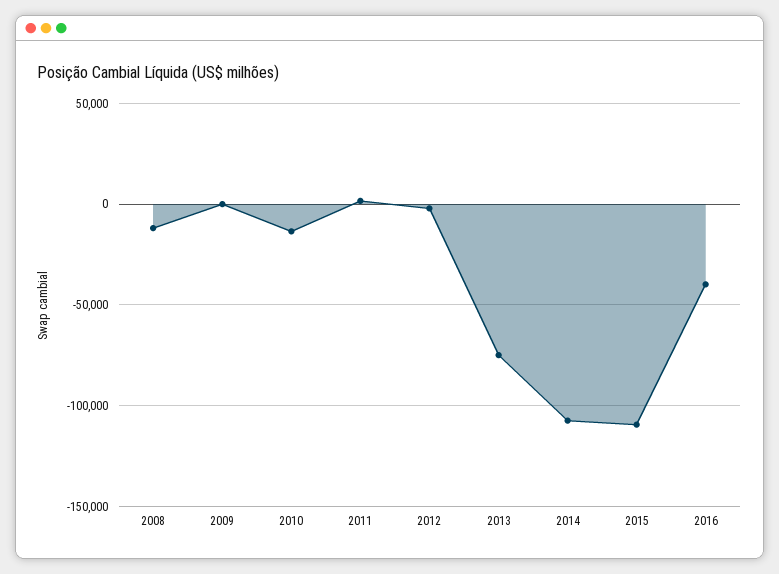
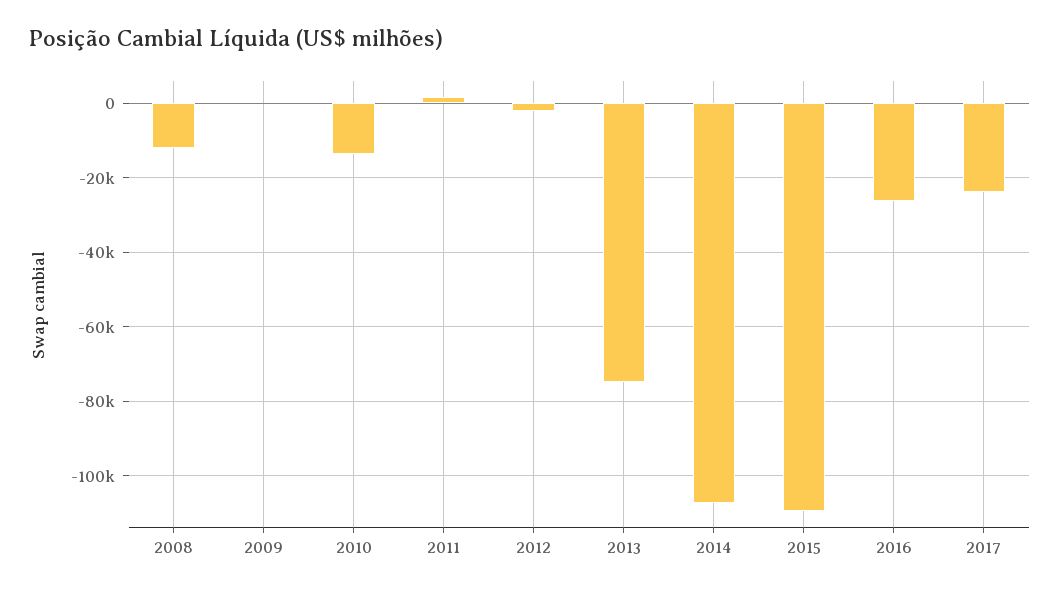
2016: -40000 -> -26000
2017: none -> -24000

